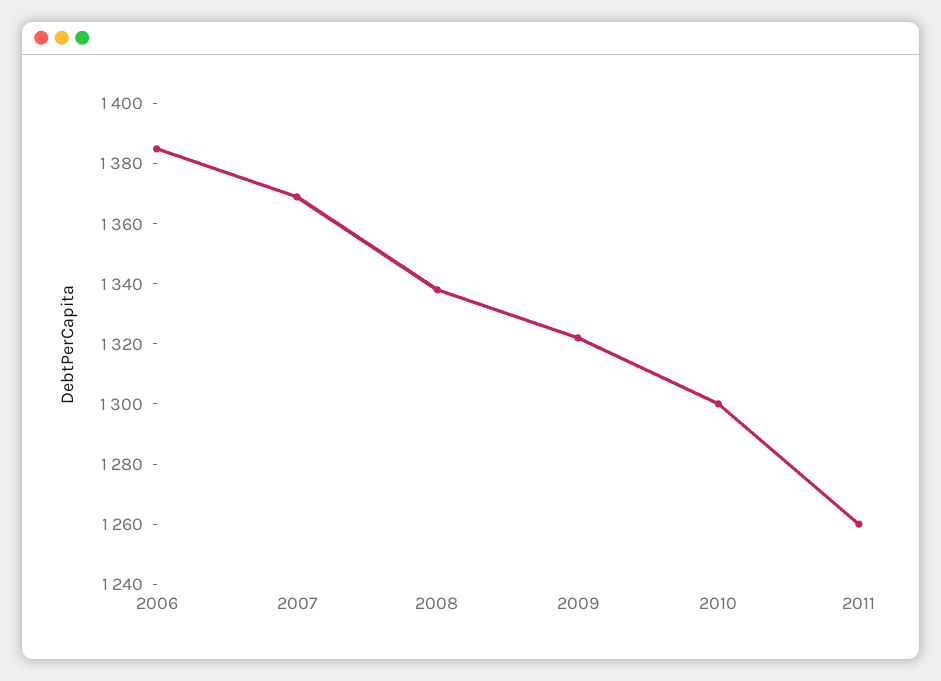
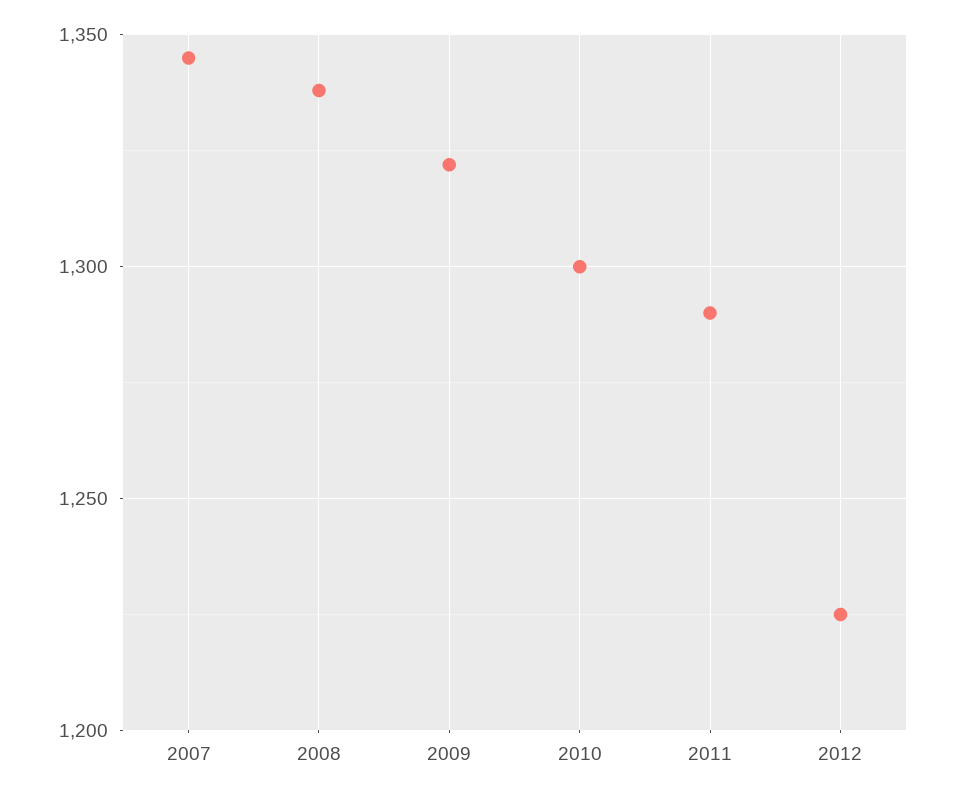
2006: 1385 -> none
2007: 1370 -> 1345
2011: 1260 -> 1290
2012: none -> 1225

